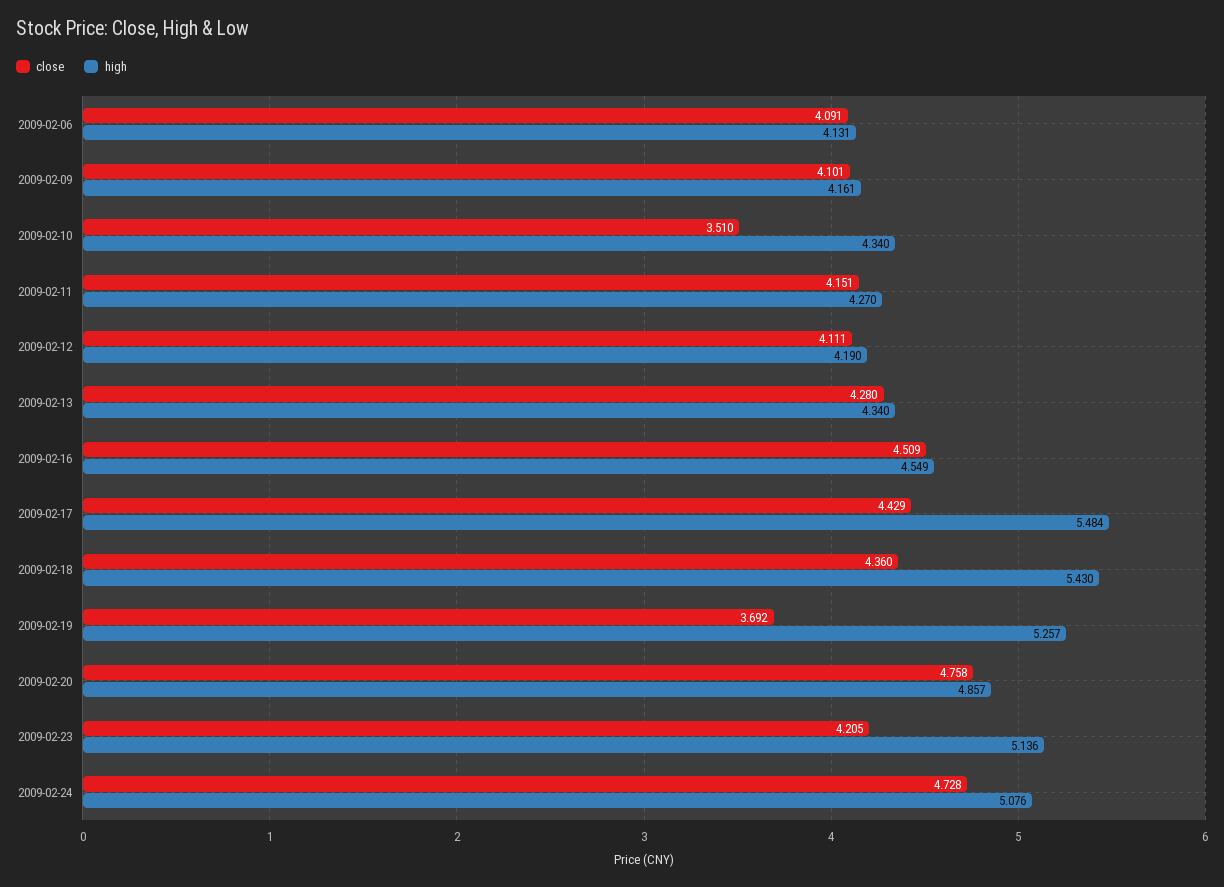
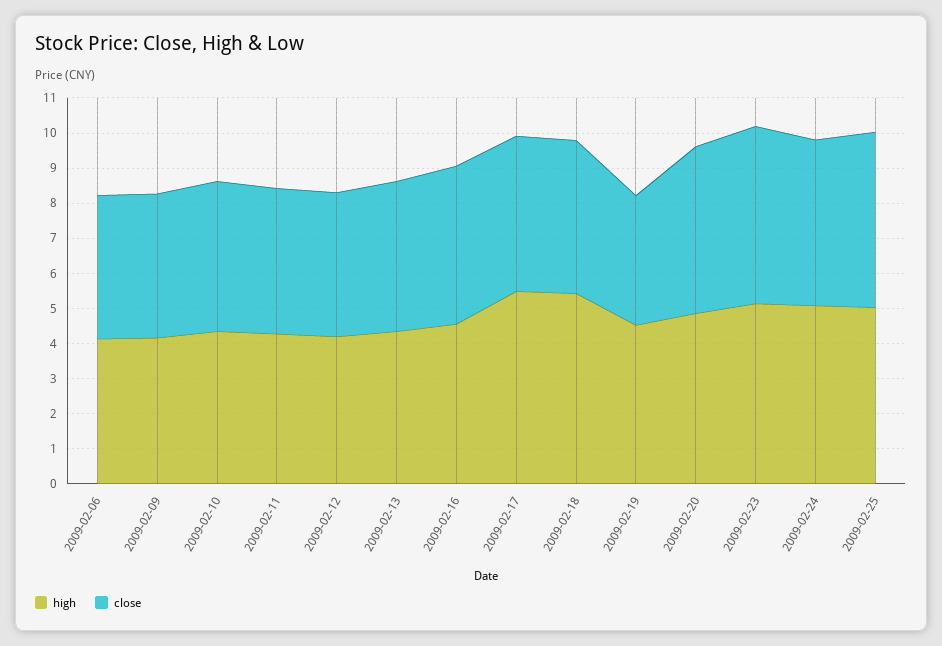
close, 2009-02-10: 3.51 -> 4.25
high, 2009-02-19: 5.257 -> 4.5
close, 2009-02-23: 4.205 -> 5
high, 2009-02-25: none -> 5
close, 2009-02-25: none -> 5

